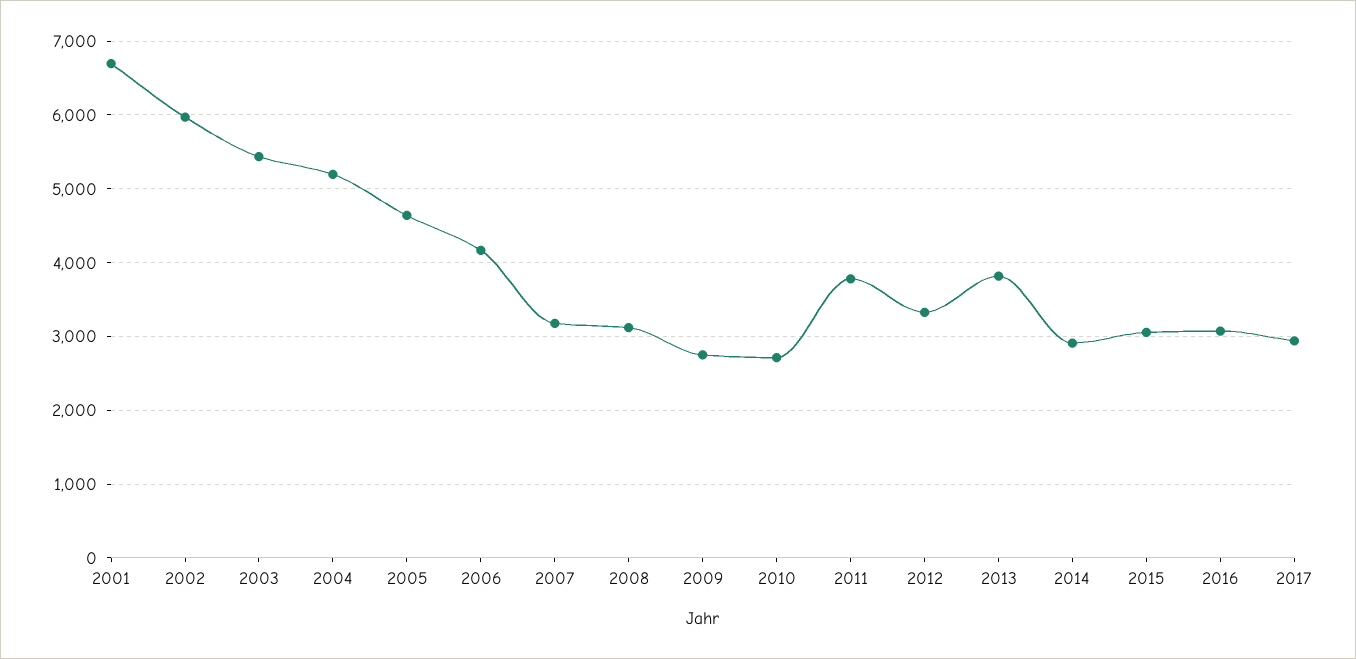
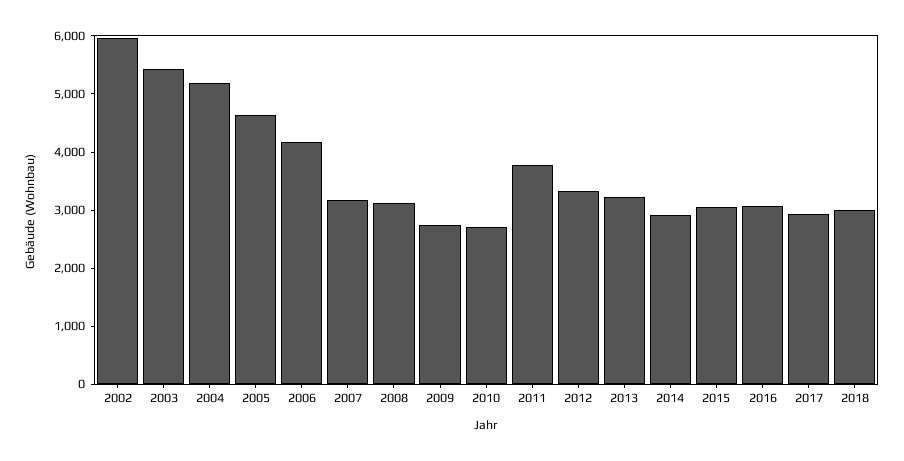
2001: 6700 -> none
2013: 3800 -> 3200
2018: none -> 3000

